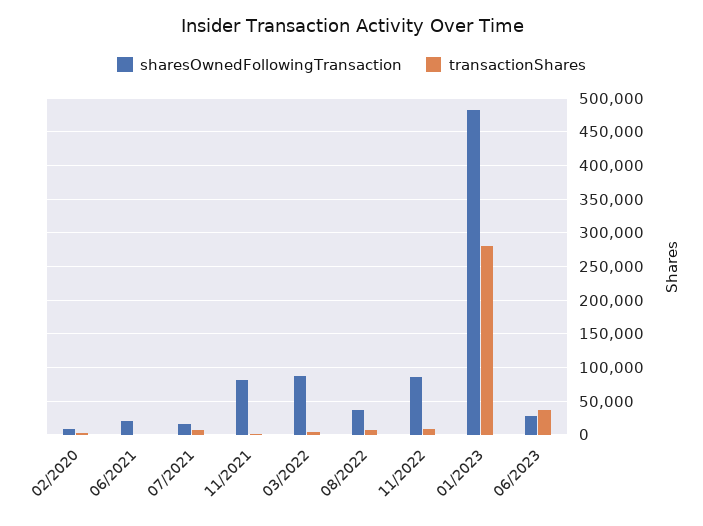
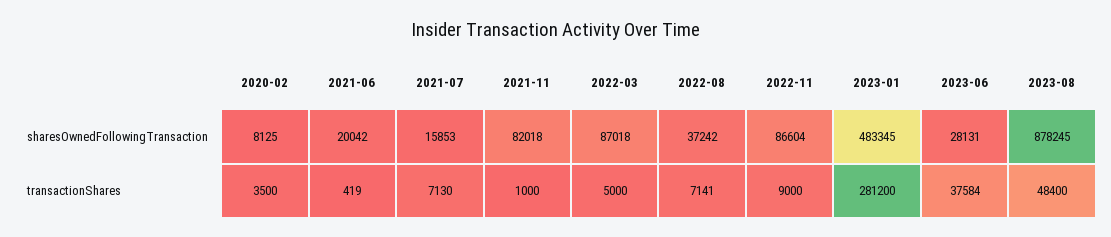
sharesOwnedFollowingTransaction, 2023-08: none -> 878245
transactionShares, 2023-08: none -> 48400

